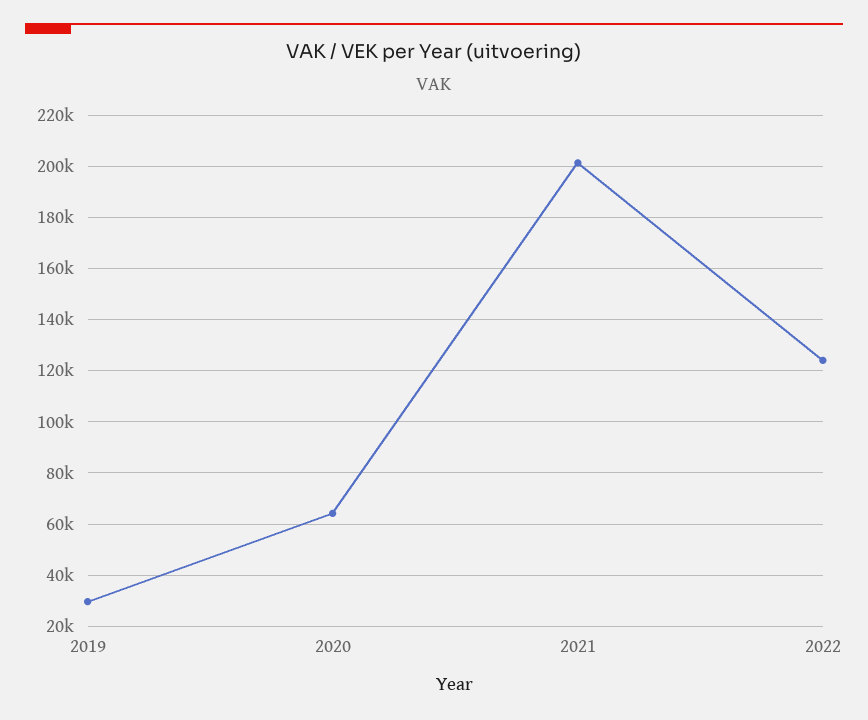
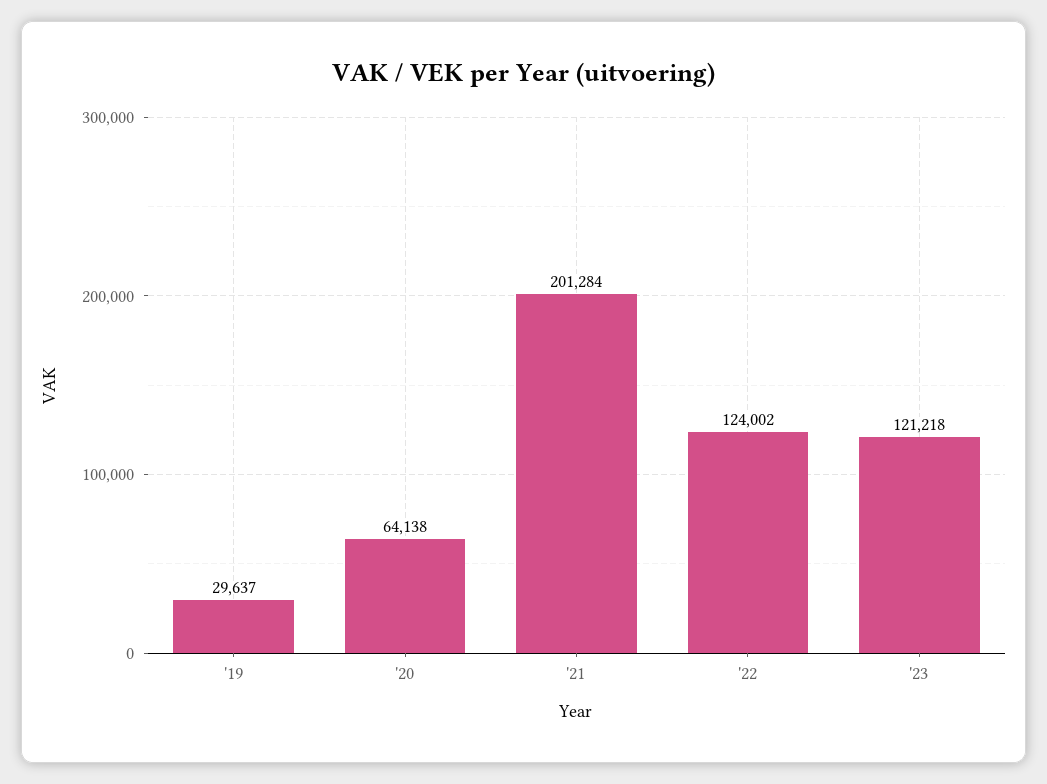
'23: none -> 121218

